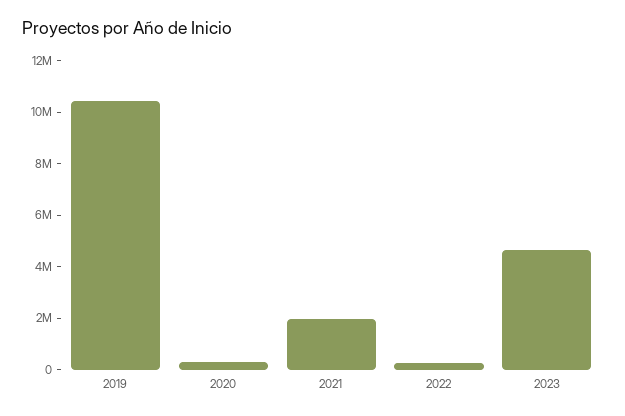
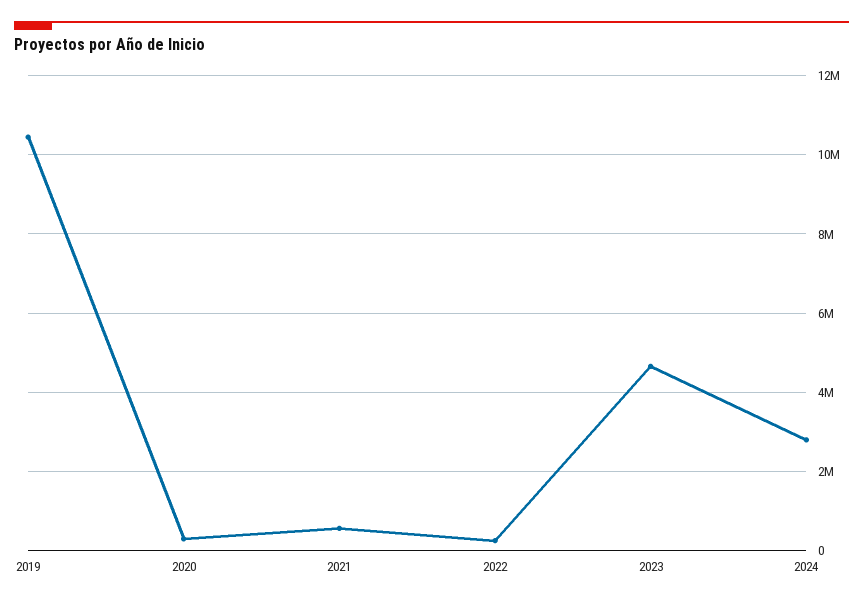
2021: 2000000 -> 600000
2024: none -> 2800000

